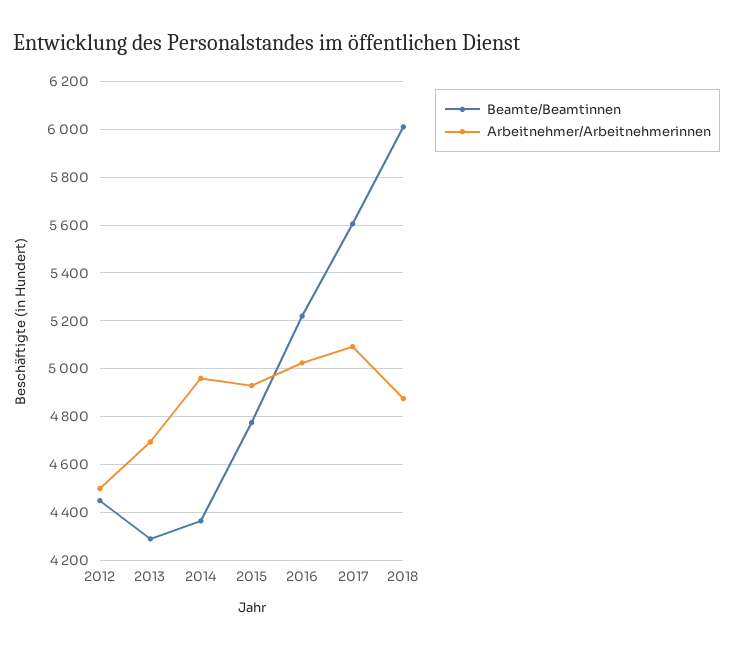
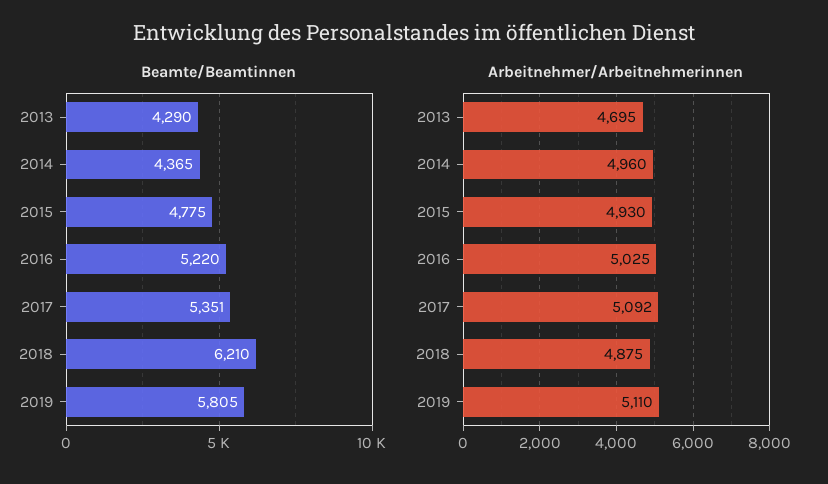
Beamte/Beamtinnen, 2012: 4450 -> none
Arbeitnehmer/Arbeitnehmerinnen, 2012: 4500 -> none
Beamte/Beamtinnen, 2017: 5600 -> 5351
Beamte/Beamtinnen, 2018: 6000 -> 6210
Beamte/Beamtinnen, 2019: none -> 5805
Arbeitnehmer/Arbeitnehmerinnen, 2019: none -> 5110

